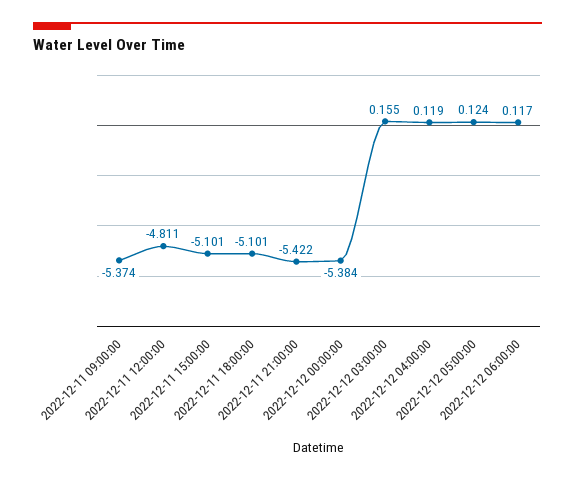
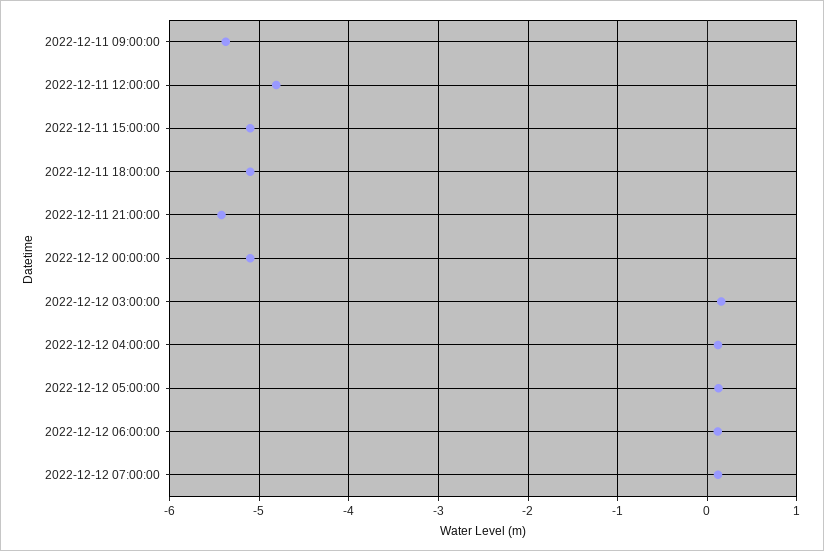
2022-12-12 00:00:00: -5.384 -> -5.1
2022-12-12 07:00:00: none -> 0.1

